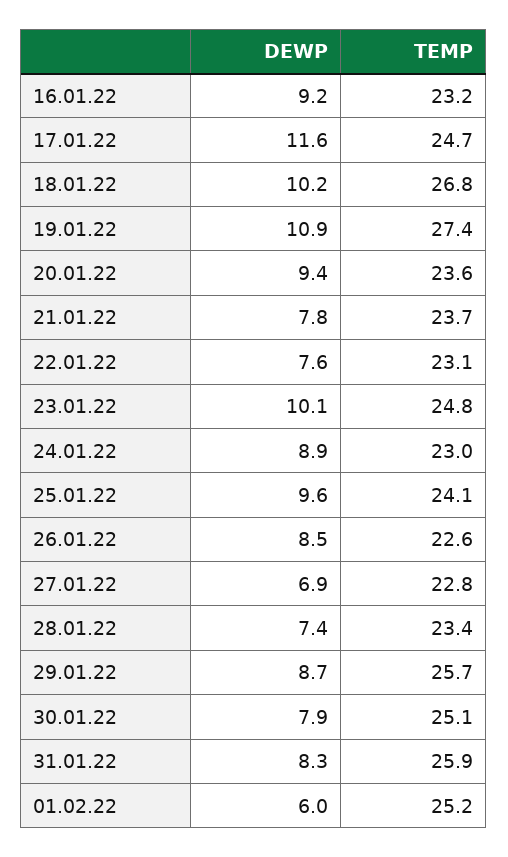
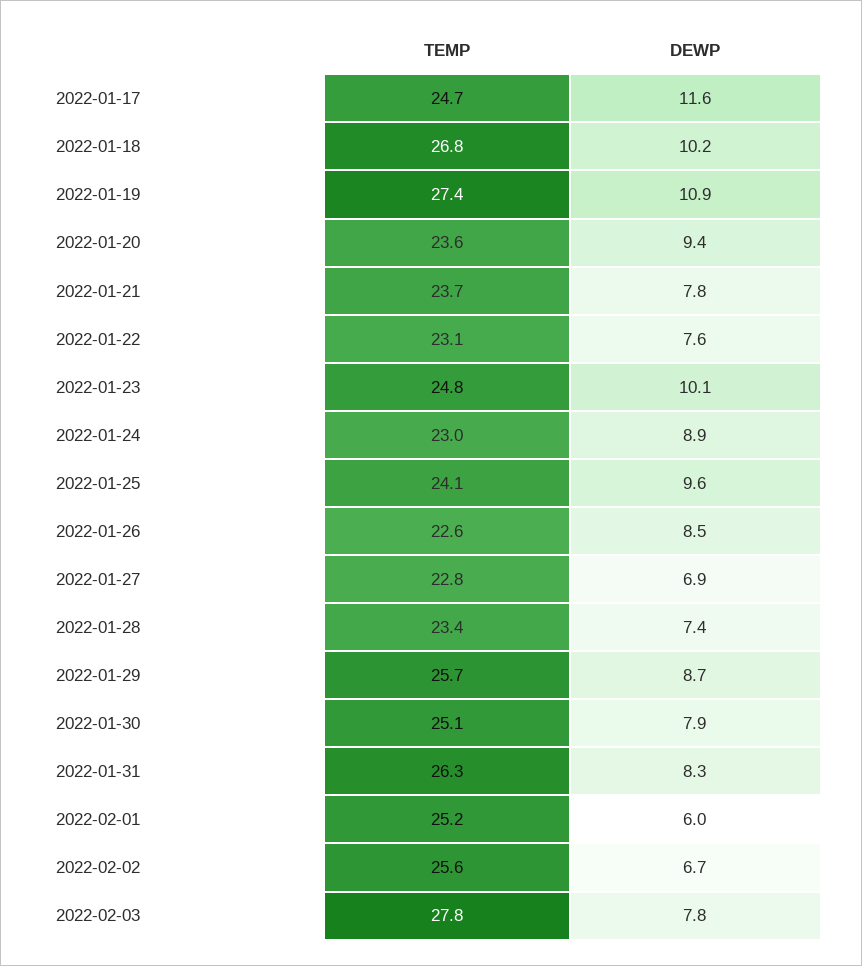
DEWP, 16.01.22: 9.2 -> none
TEMP, 16.01.22: 23.2 -> none
TEMP, 31.01.22: 25.9 -> 26.3
TEMP, 2022-02-02: none -> 25.6
DEWP, 2022-02-02: none -> 6.7
TEMP, 2022-02-03: none -> 27.8
DEWP, 2022-02-03: none -> 7.8

